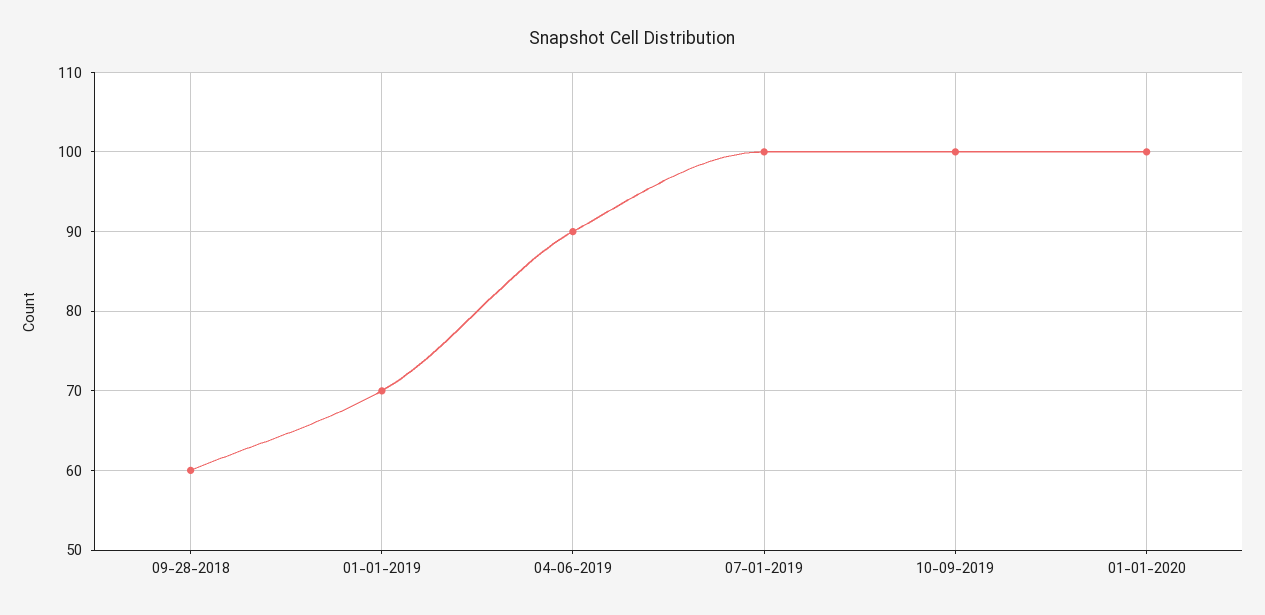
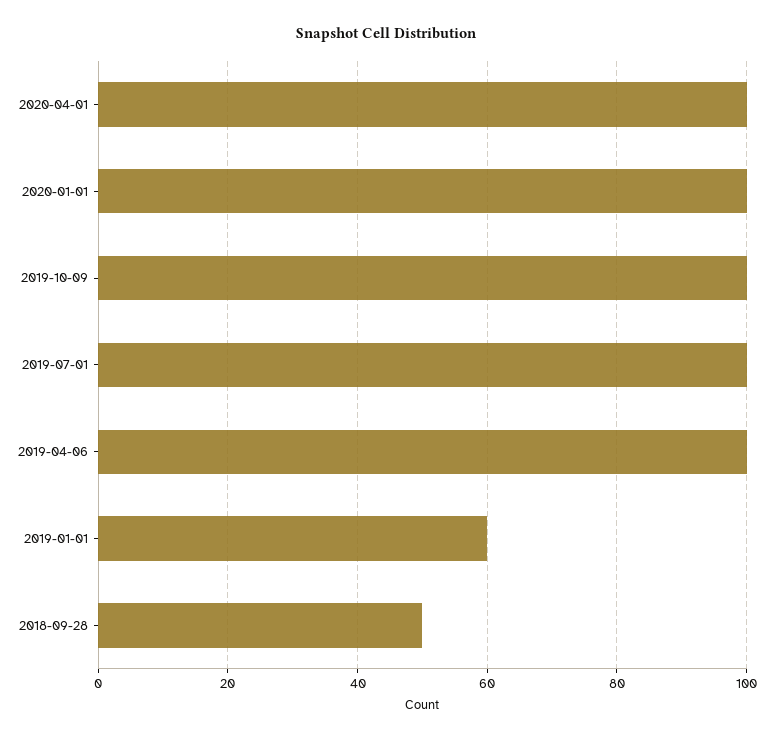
09-28-2018: 60 -> 50
01-01-2019: 70 -> 60
04-06-2019: 90 -> 100
2020-04-01: none -> 100

